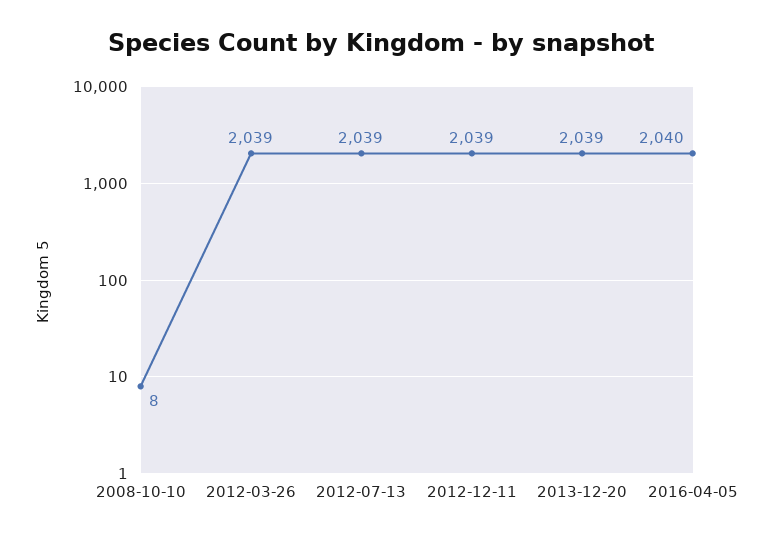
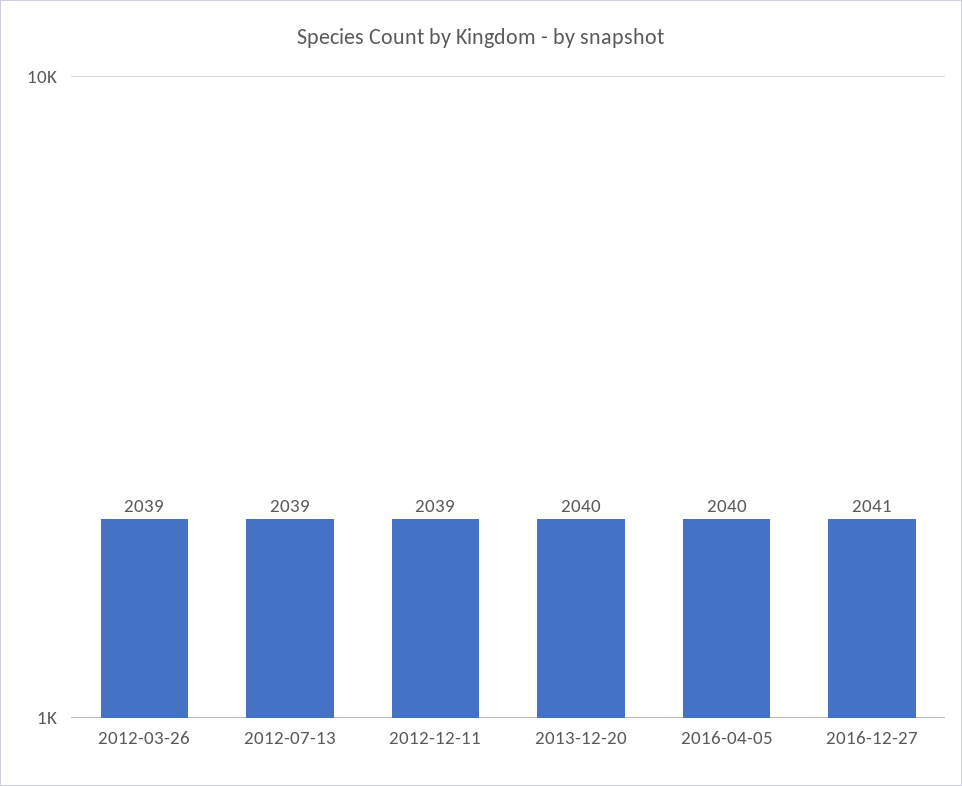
2008-10-10: 8 -> none
2013-12-20: 2039 -> 2040
2016-12-27: none -> 2041

